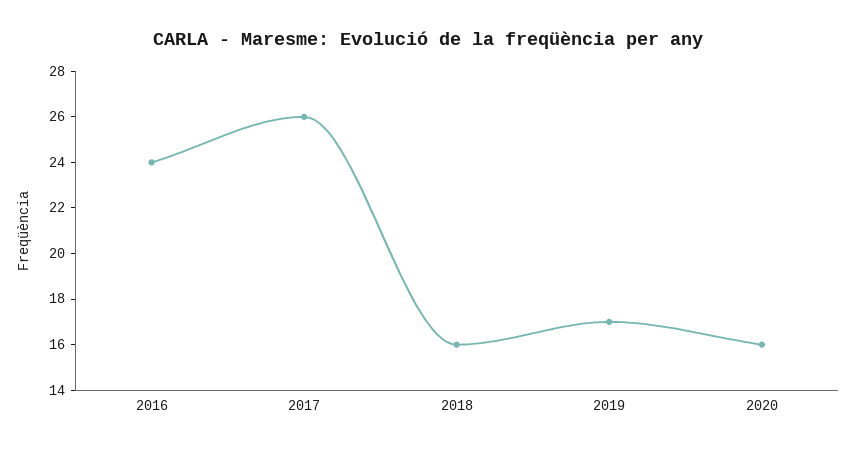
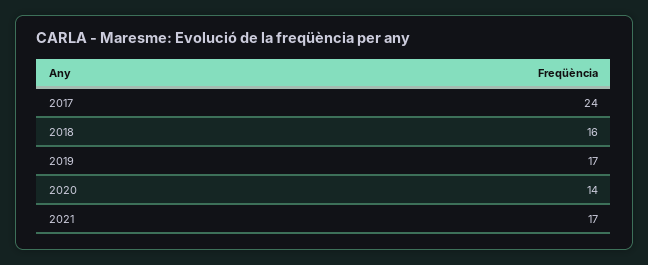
2016: 24 -> none
2017: 26 -> 24
2020: 16 -> 14
2021: none -> 17

